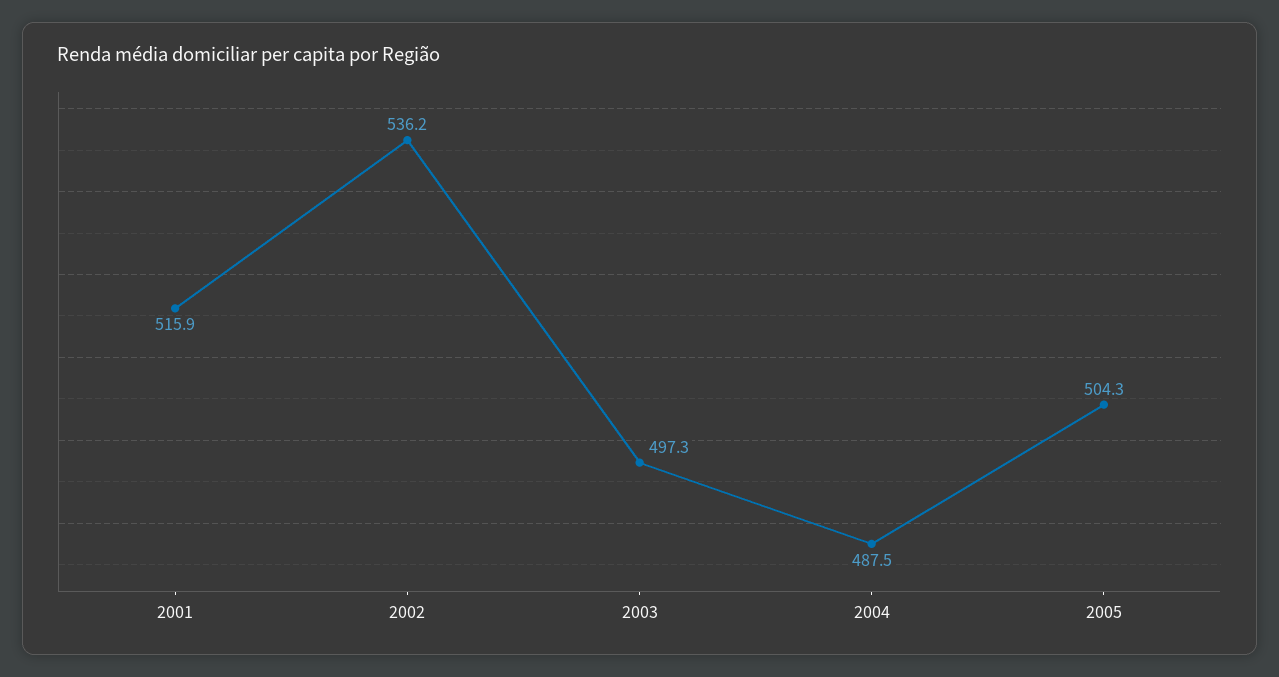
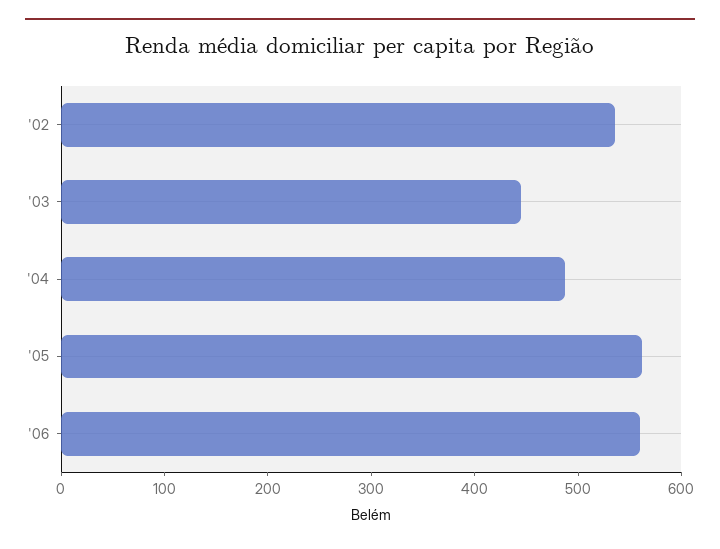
2001: 515.9 -> none
2003: 497.3 -> 440
2005: 504.3 -> 560
'06: none -> 560

